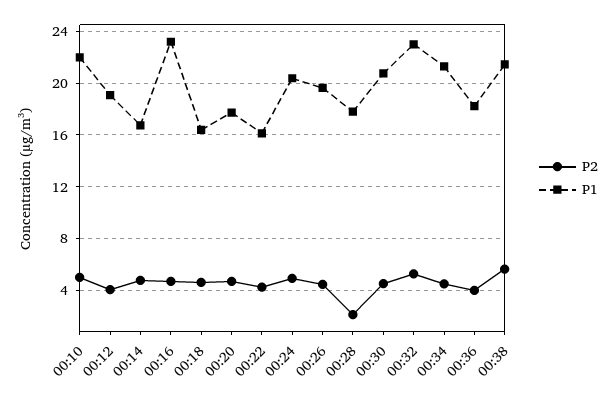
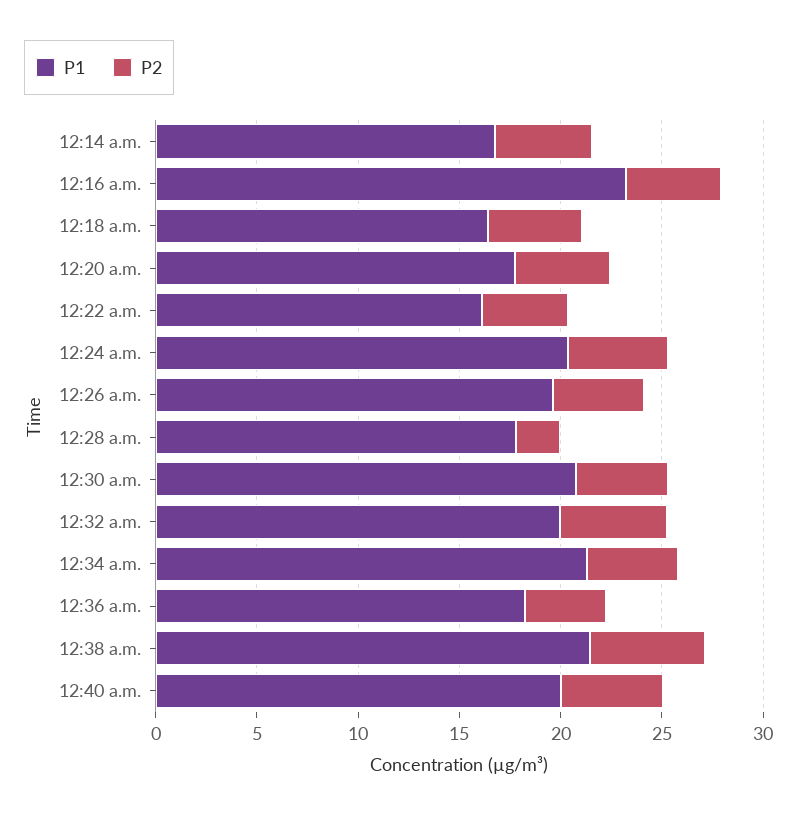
P2, 00:10: 5 -> none
P1, 00:10: 22 -> none
P2, 00:12: 4 -> none
P1, 00:12: 19 -> none
P1, 00:32: 23 -> 20
P1, 12:40 a.m.: none -> 20
P2, 12:40 a.m.: none -> 5

